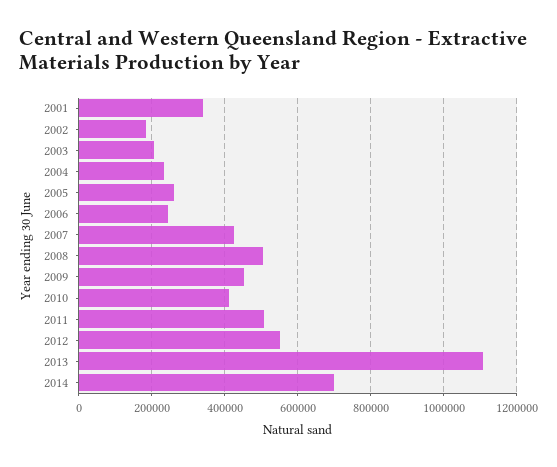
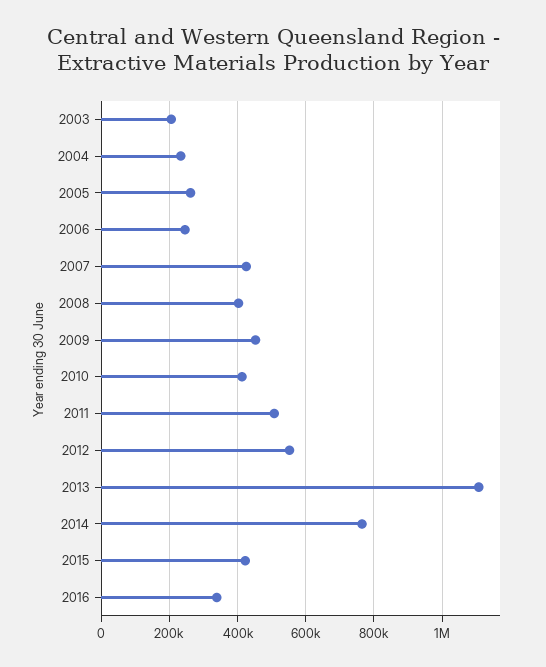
2001: 340000 -> none
2002: 180000 -> none
2008: 500000 -> 400000
2014: 700000 -> 760000
2015: none -> 420000
2016: none -> 340000

